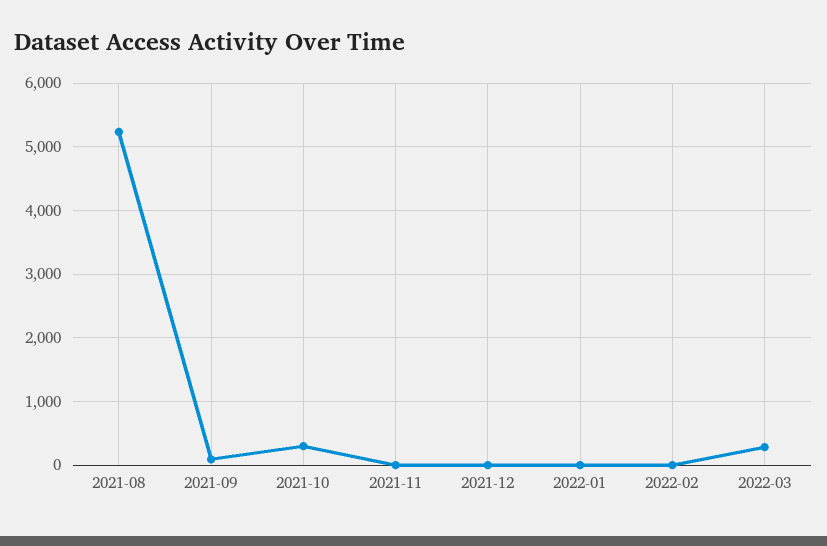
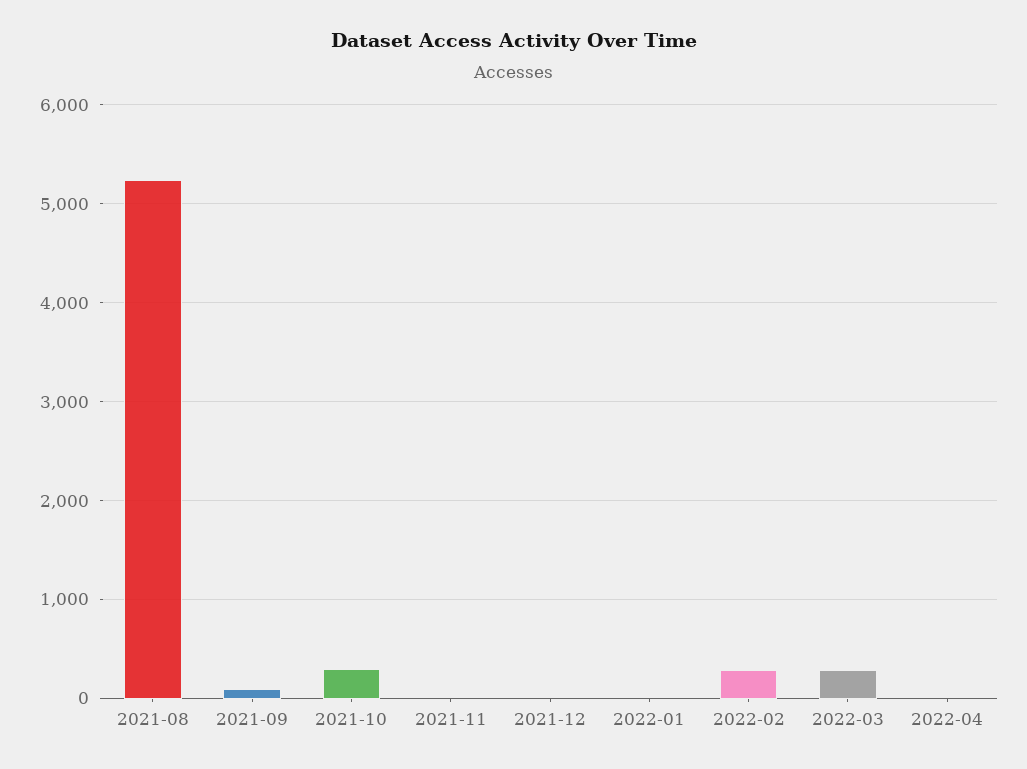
2022-02: 0 -> 300
2022-04: none -> 0

